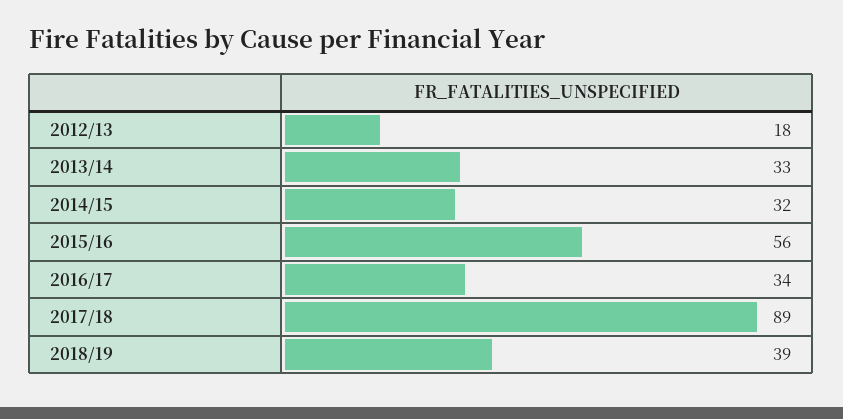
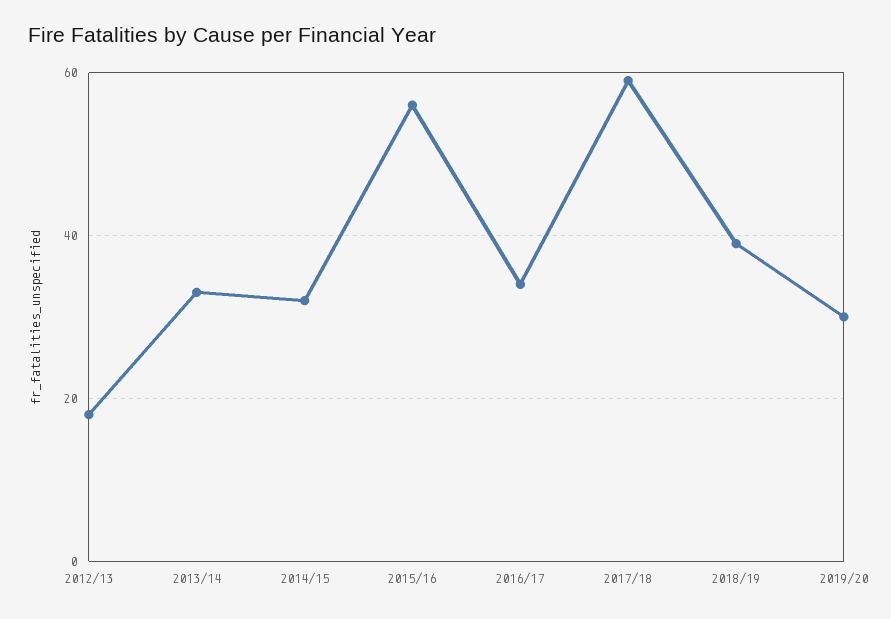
2017/18: 89 -> 60
2019/20: none -> 30

